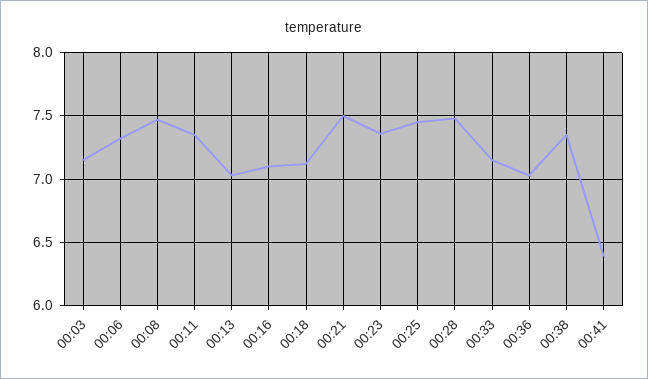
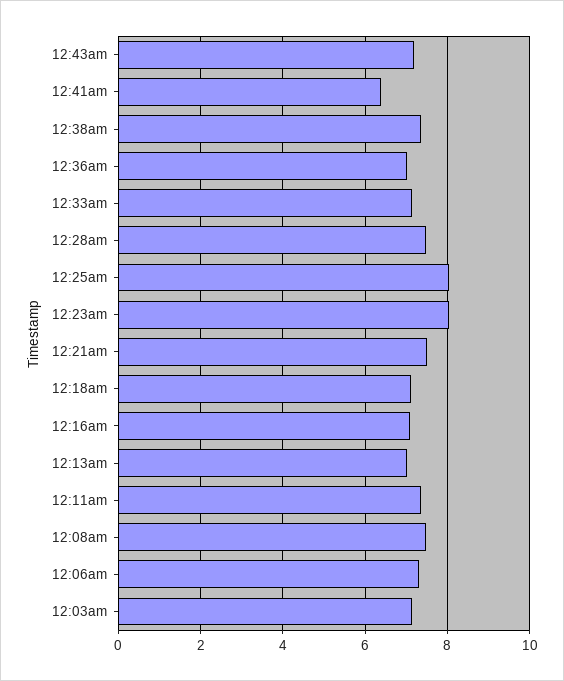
00:23: 7.35 -> 8
00:25: 7.45 -> 8
12:43am: none -> 7.2

